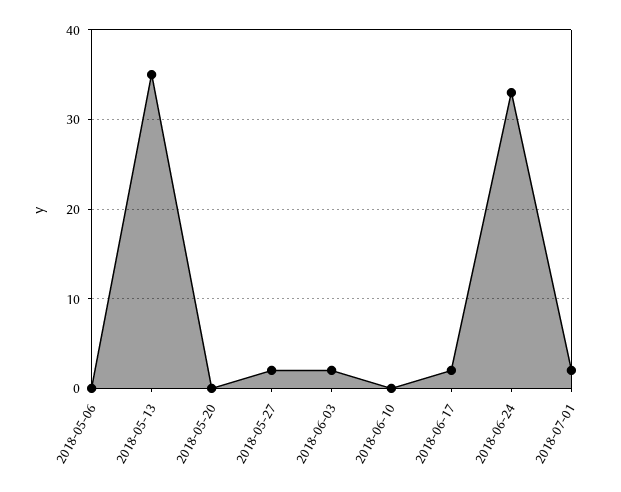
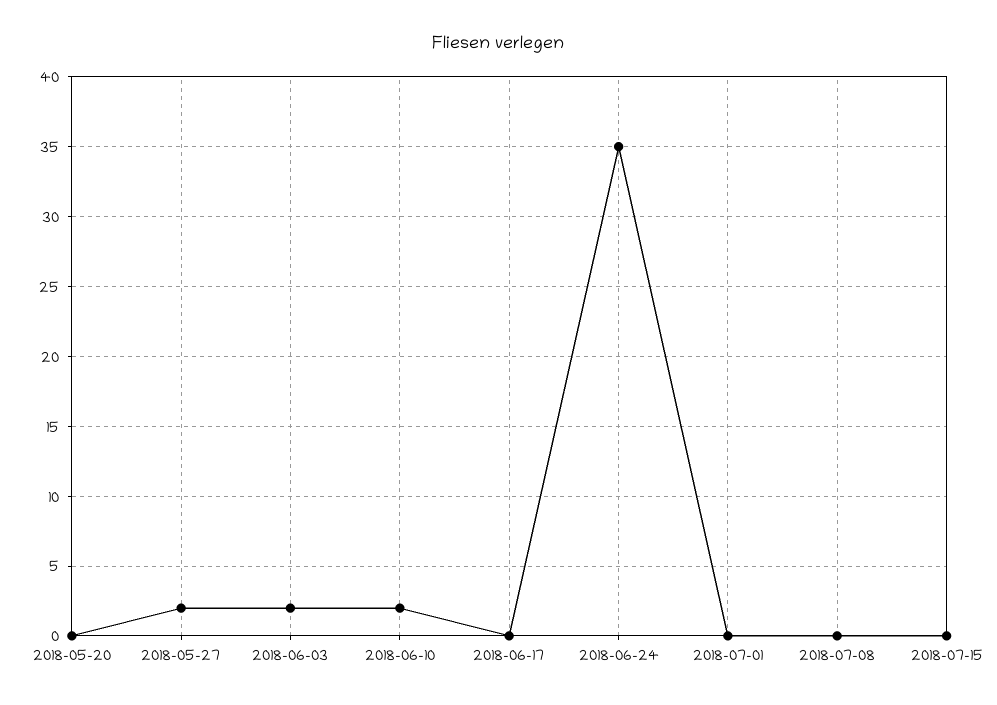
2018-05-06: 0 -> none
2018-05-13: 35 -> none
2018-06-10: 0 -> 2
2018-06-17: 2 -> 0
2018-06-24: 33 -> 35
2018-07-01: 2 -> 0
2018-07-08: none -> 0
2018-07-15: none -> 0

